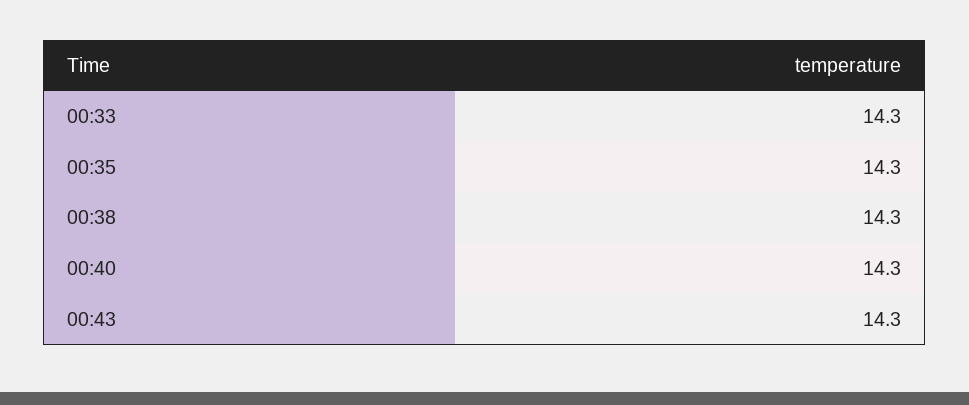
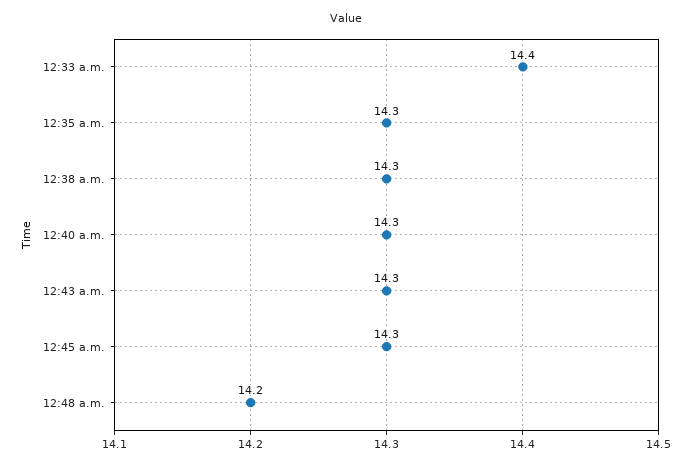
00:33: 14.3 -> 14.4
12:45 a.m.: none -> 14.3
12:48 a.m.: none -> 14.2

